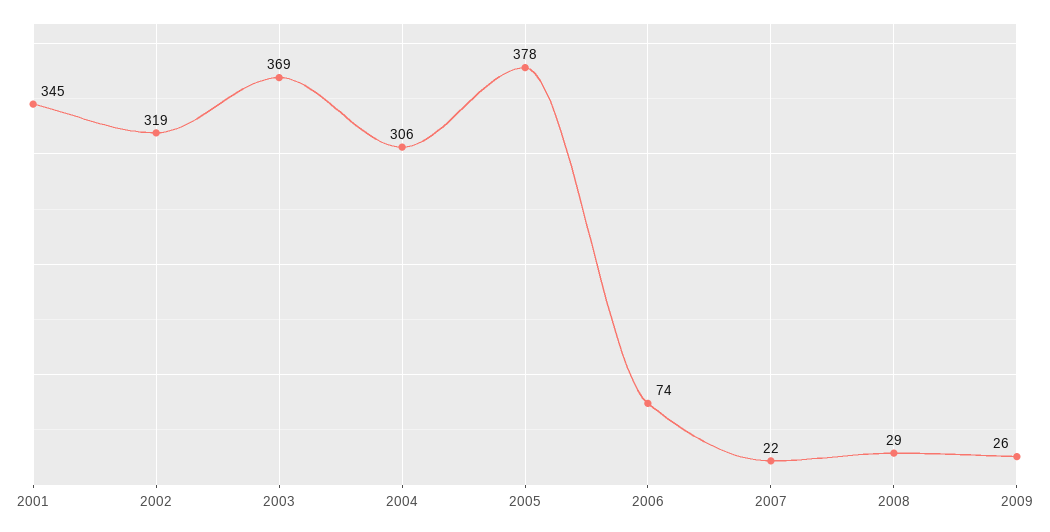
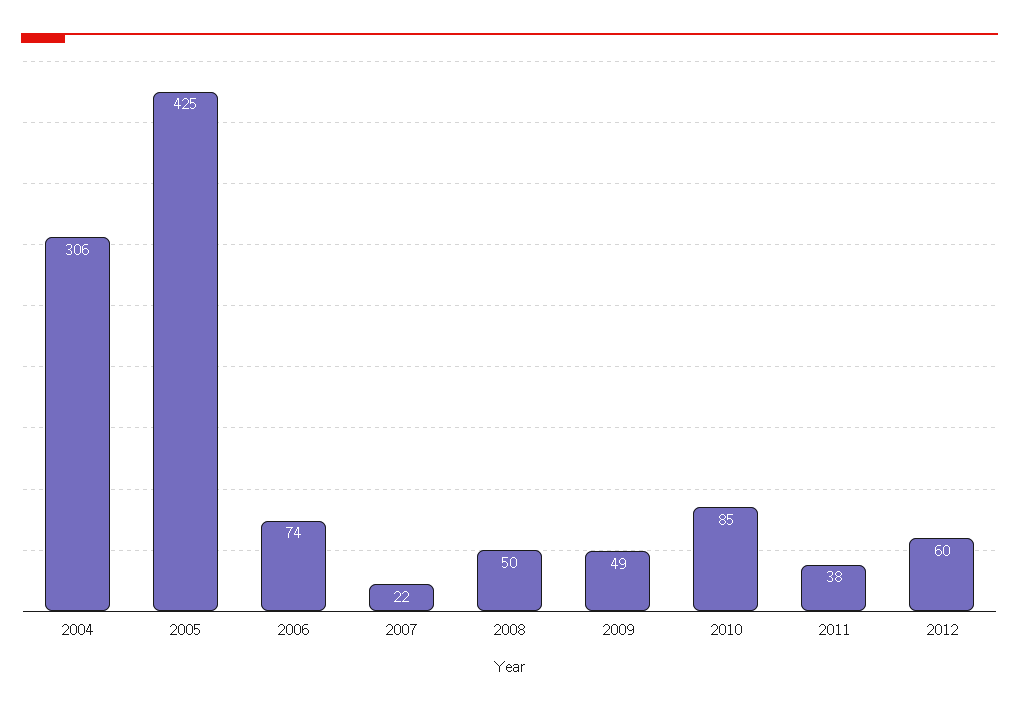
2001: 345 -> none
2002: 319 -> none
2003: 369 -> none
2005: 378 -> 425
2008: 29 -> 50
2009: 26 -> 49
2010: none -> 85
2011: none -> 38
2012: none -> 60

